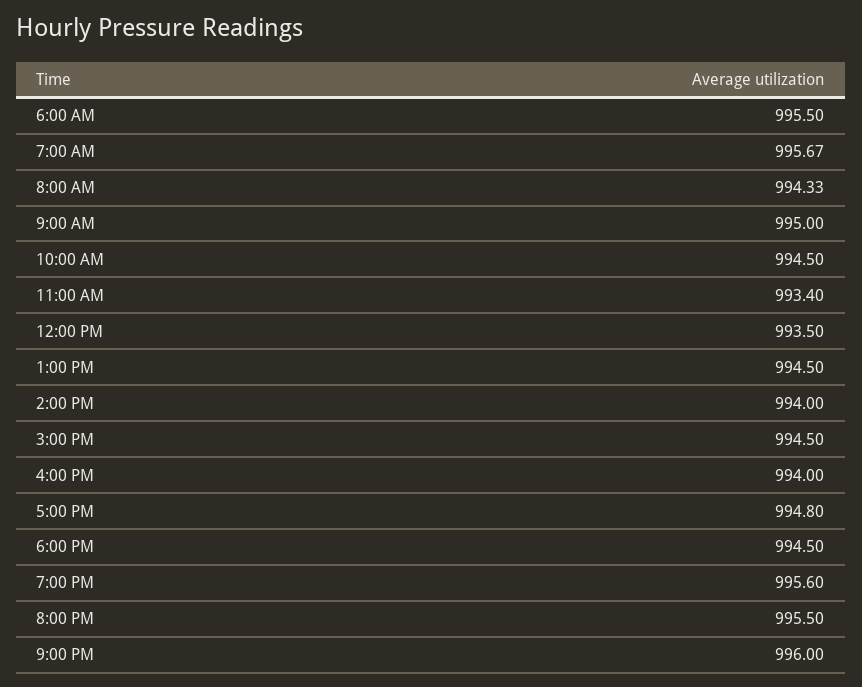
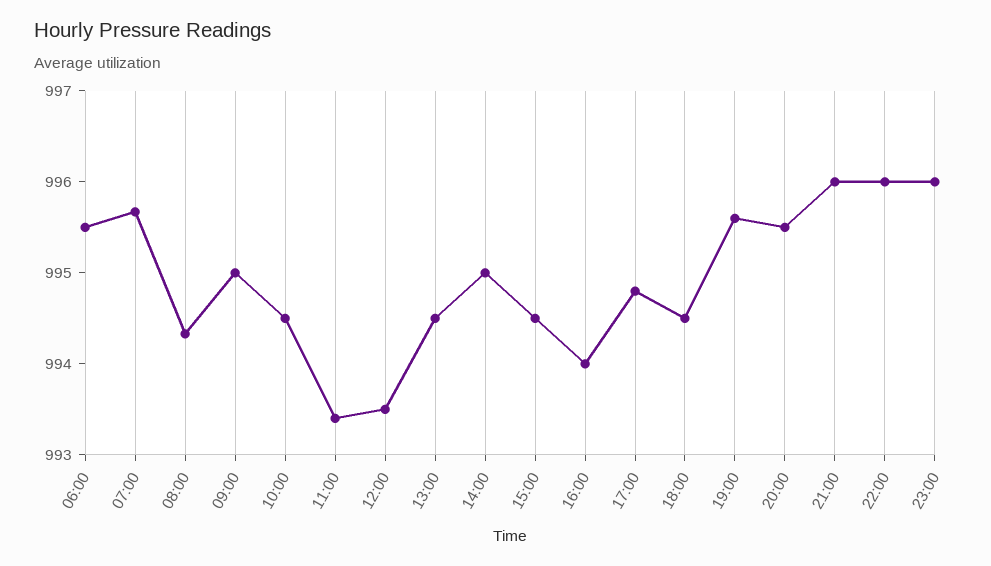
2:00 PM: 994 -> 995
22:00: none -> 996
23:00: none -> 996

